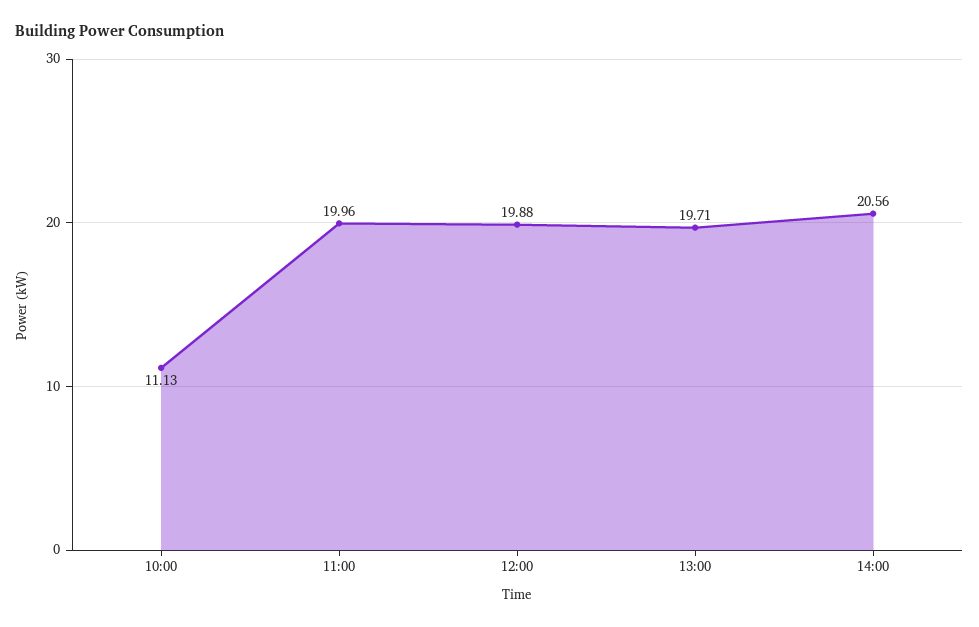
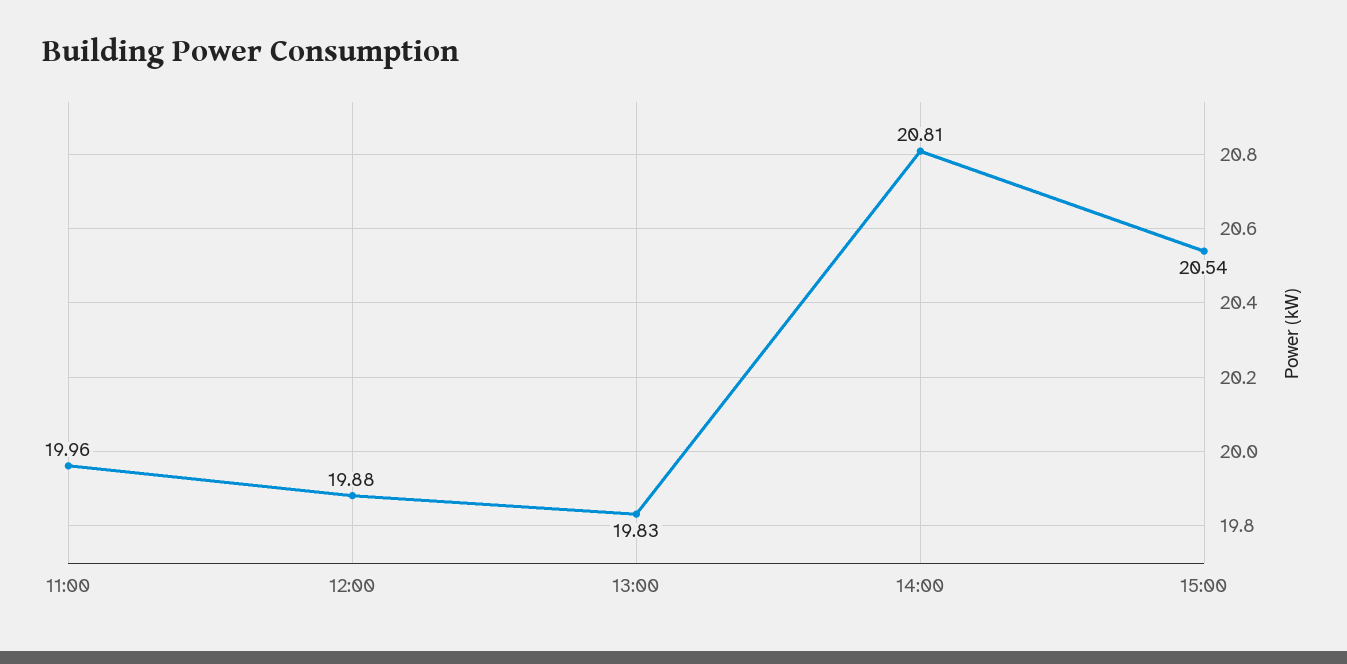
10:00: 11.13 -> none
13:00: 19.71 -> 19.83
14:00: 20.56 -> 20.81
15:00: none -> 20.54

